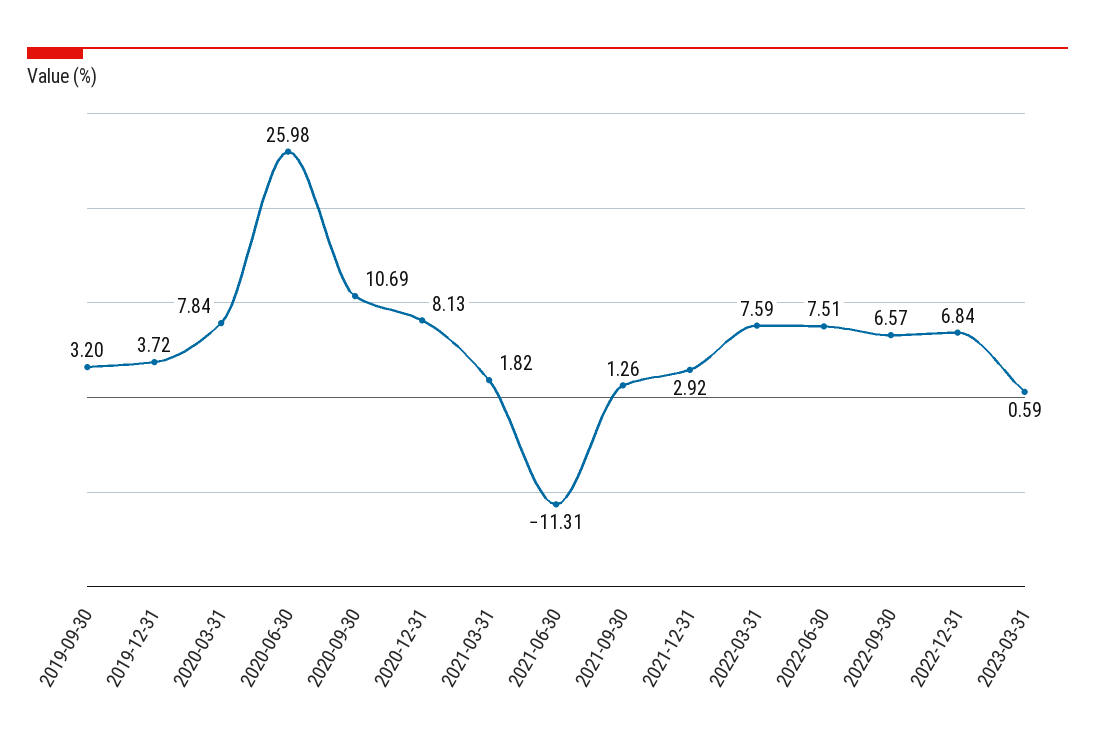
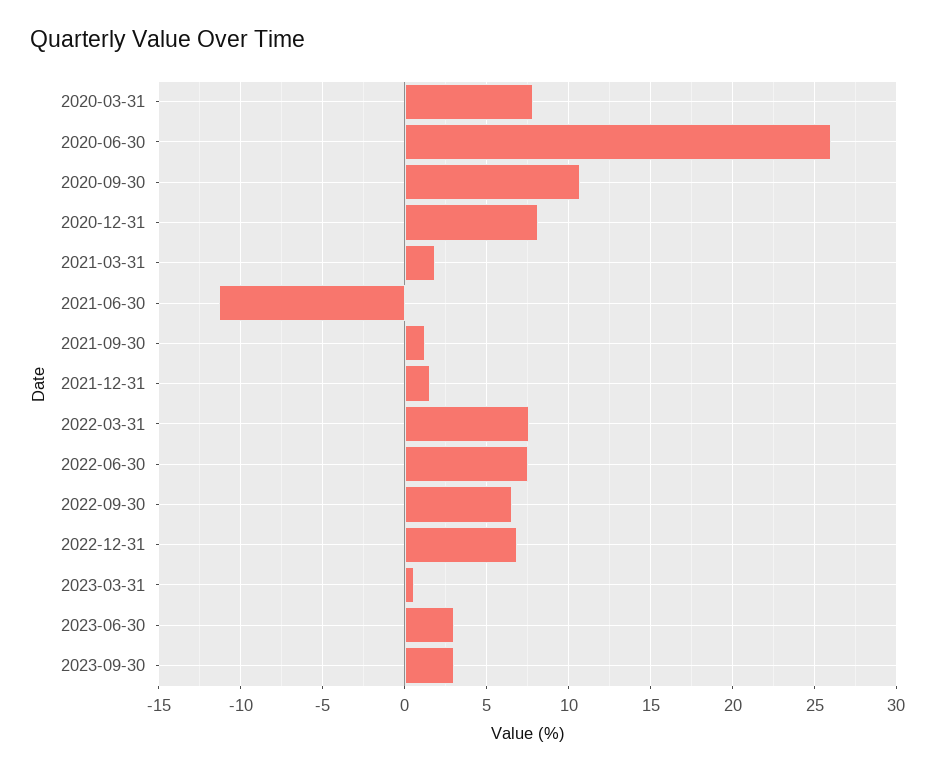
2019-09-30: 3.2 -> none
2019-12-31: 3.72 -> none
2021-12-31: 2.92 -> 1.5
2023-06-30: none -> 3
2023-09-30: none -> 3

